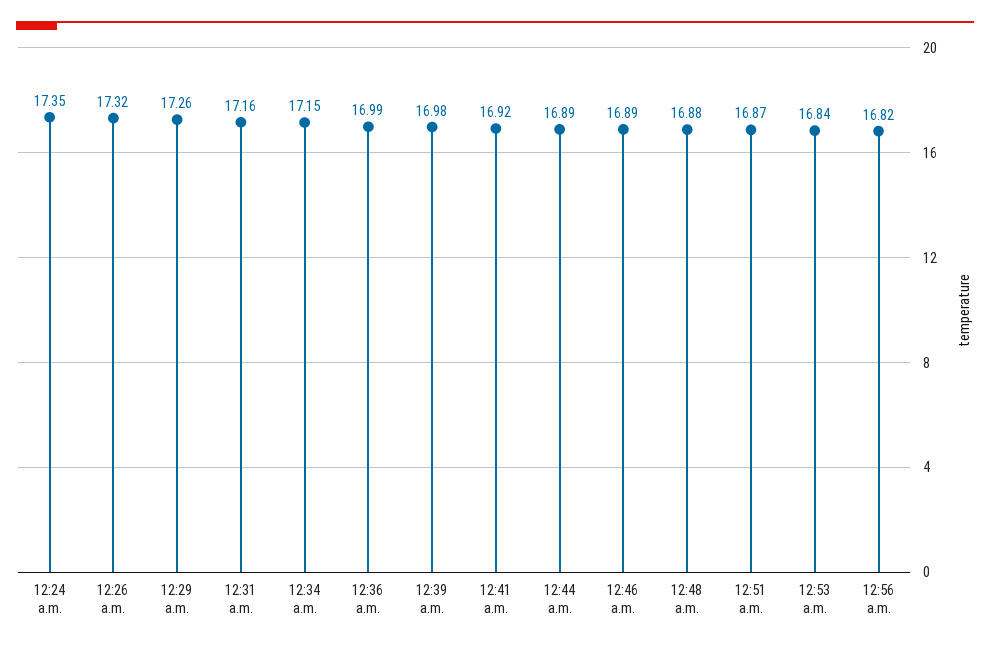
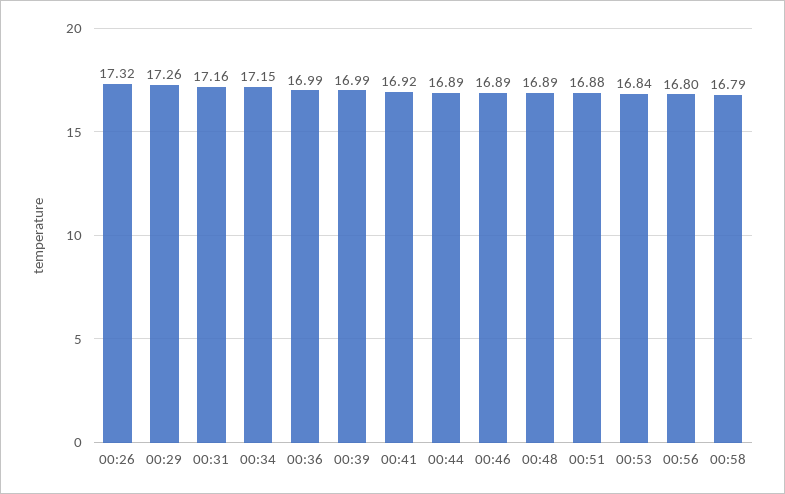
12:24 a.m.: 17.35 -> none
12:39 a.m.: 16.98 -> 16.99
12:48 a.m.: 16.88 -> 16.89
12:51 a.m.: 16.87 -> 16.88
12:56 a.m.: 16.82 -> 16.8
00:58: none -> 16.79

